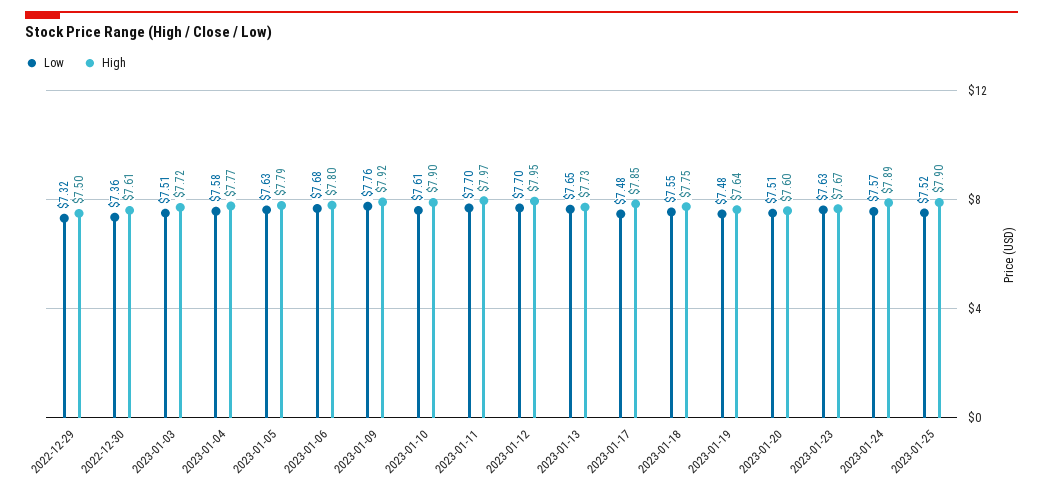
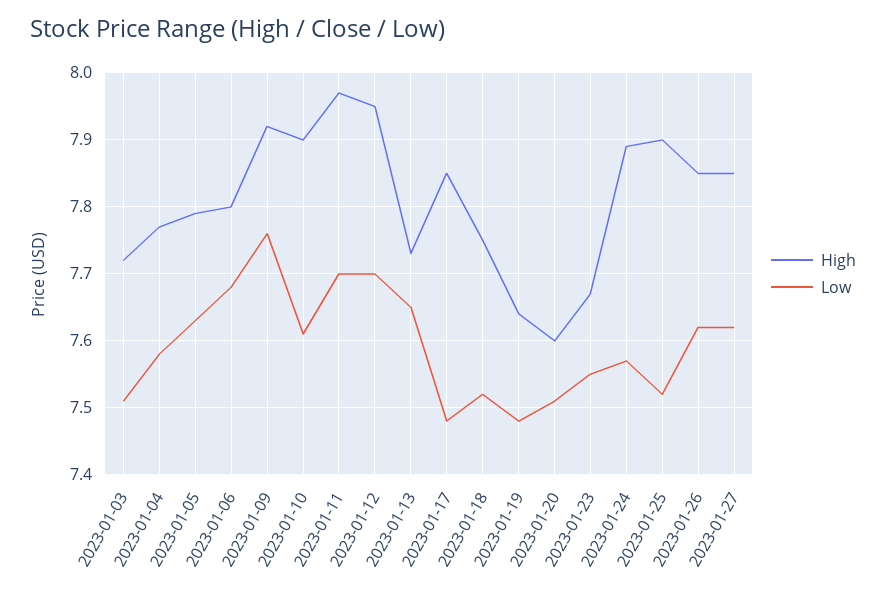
Low, 2022-12-29: 7.32 -> none
High, 2022-12-29: 7.5 -> none
Low, 2022-12-30: 7.36 -> none
High, 2022-12-30: 7.61 -> none
Low, 2023-01-18: 7.55 -> 7.52
Low, 2023-01-23: 7.63 -> 7.55
High, 2023-01-26: none -> 7.85
Low, 2023-01-26: none -> 7.62
High, 2023-01-27: none -> 7.85
Low, 2023-01-27: none -> 7.62

